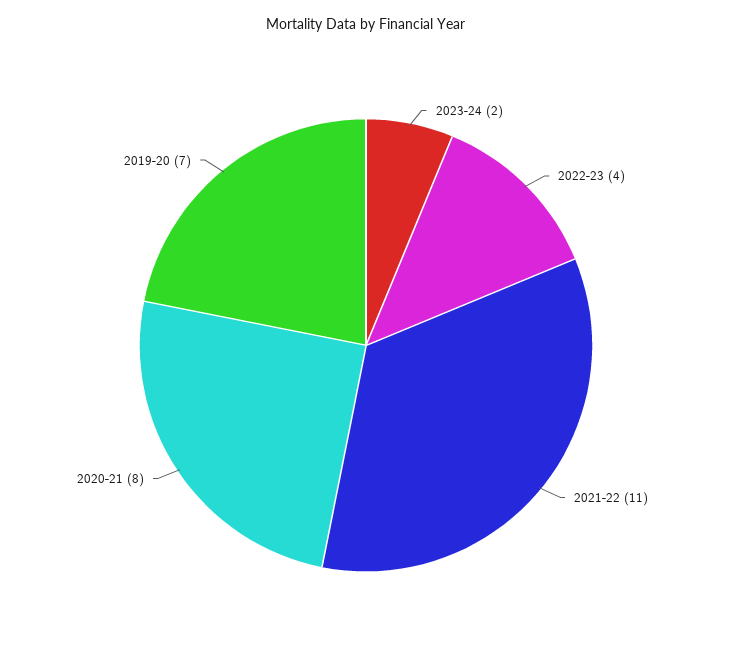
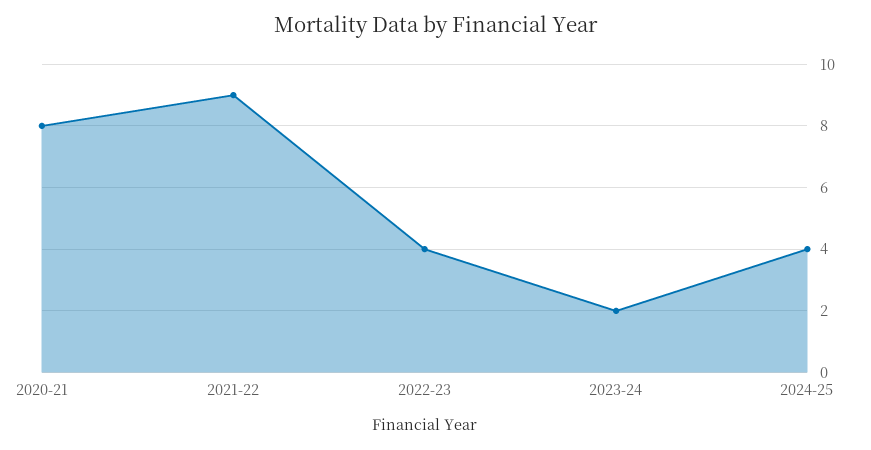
2021-22: 11 -> 9
2019-20: 7 -> none
2024-25: none -> 4

